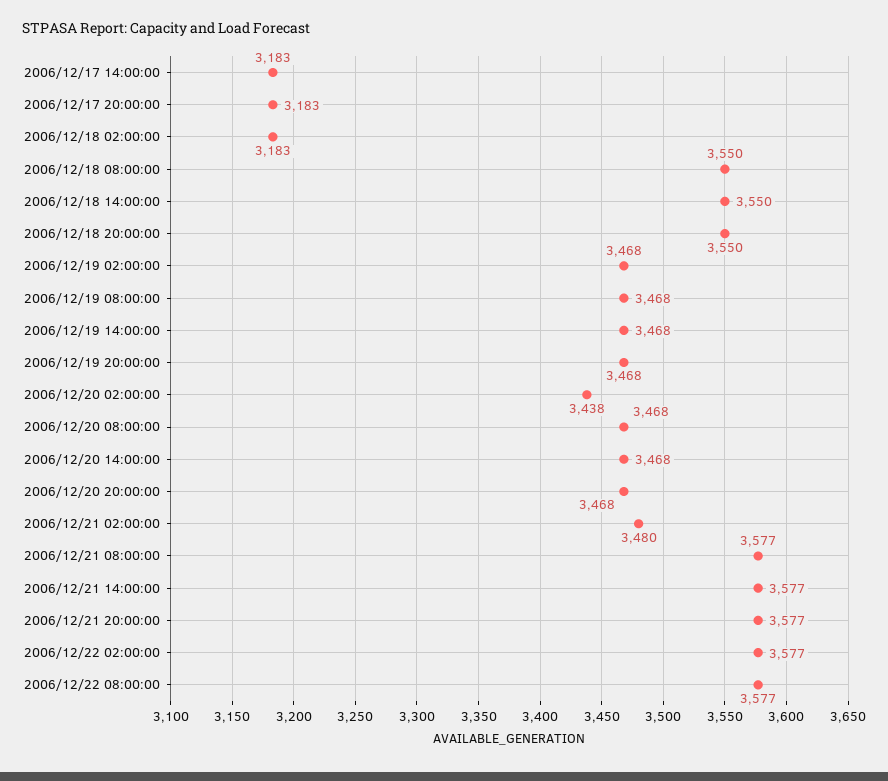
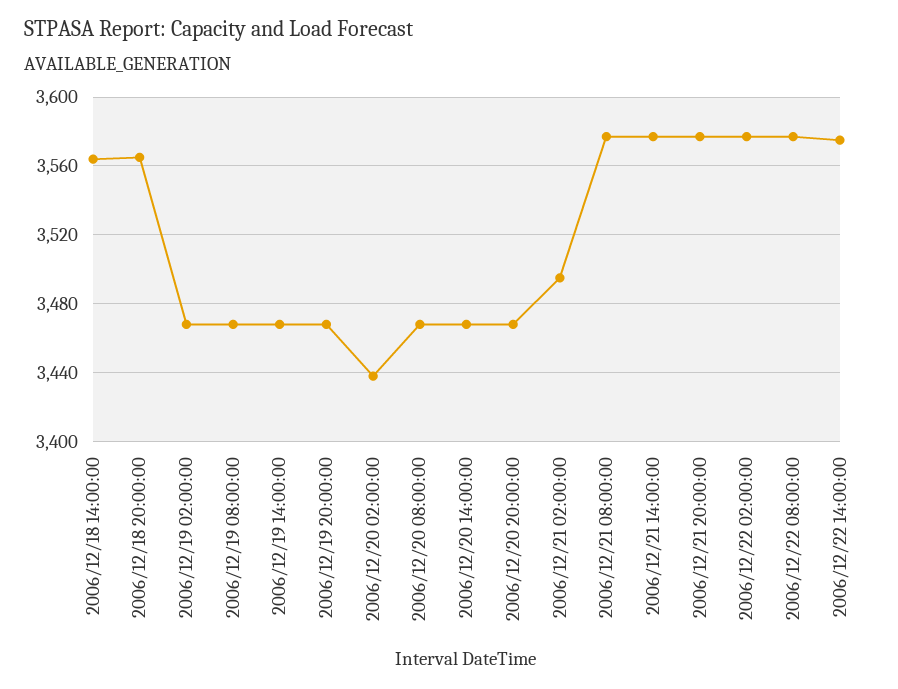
2006/12/17 14:00:00: 3183 -> none
2006/12/17 20:00:00: 3183 -> none
2006/12/18 02:00:00: 3183 -> none
2006/12/18 08:00:00: 3550 -> none
2006/12/18 14:00:00: 3550 -> 3565
2006/12/18 20:00:00: 3550 -> 3565
2006/12/21 02:00:00: 3480 -> 3495
2006/12/22 14:00:00: none -> 3575

